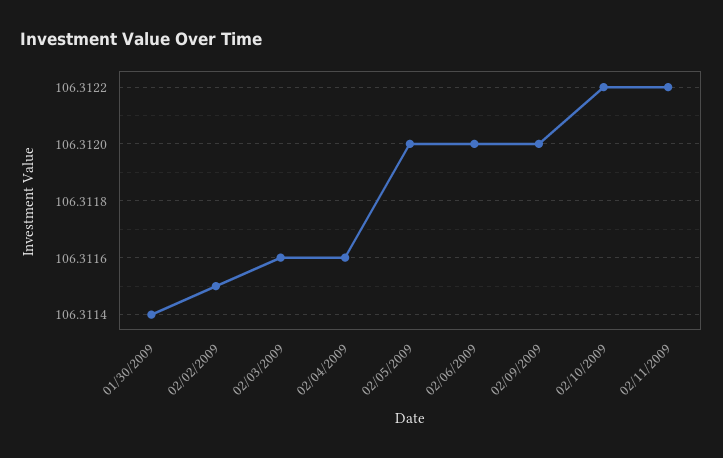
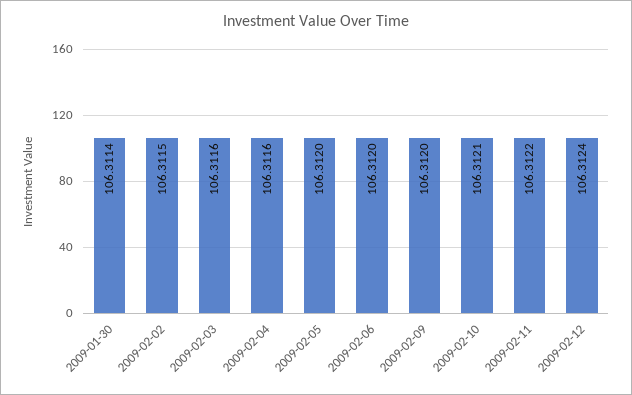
02/10/2009: 106.3122 -> 106.3121
2009-02-12: none -> 106.3124

